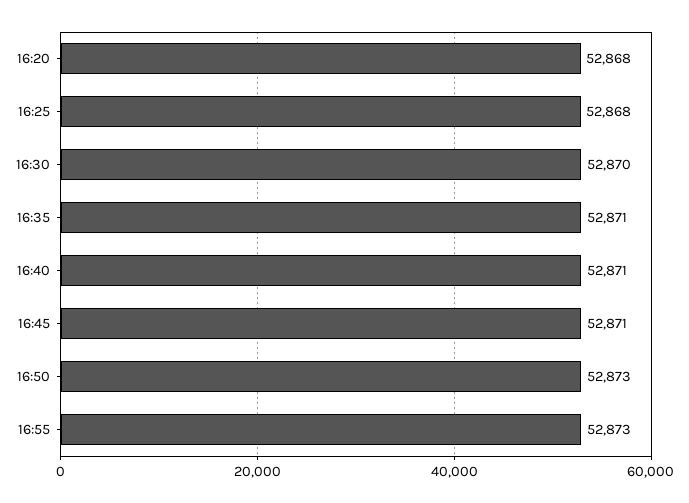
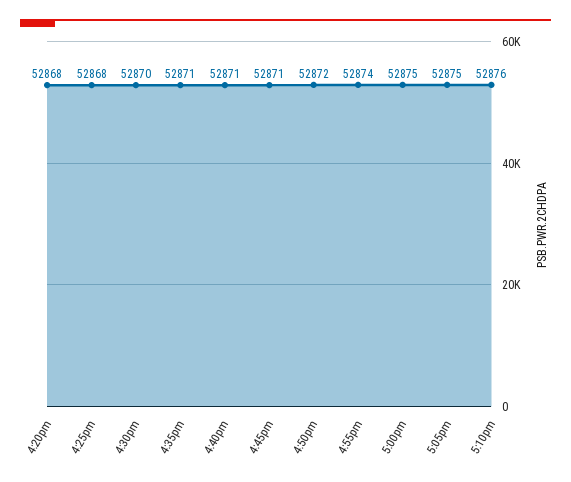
16:50: 52873 -> 52872
16:55: 52873 -> 52874
5:00pm: none -> 52875
5:05pm: none -> 52875
5:10pm: none -> 52876

